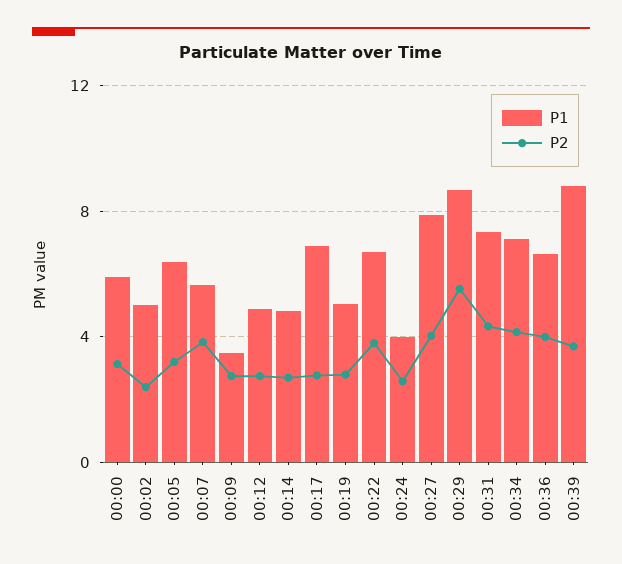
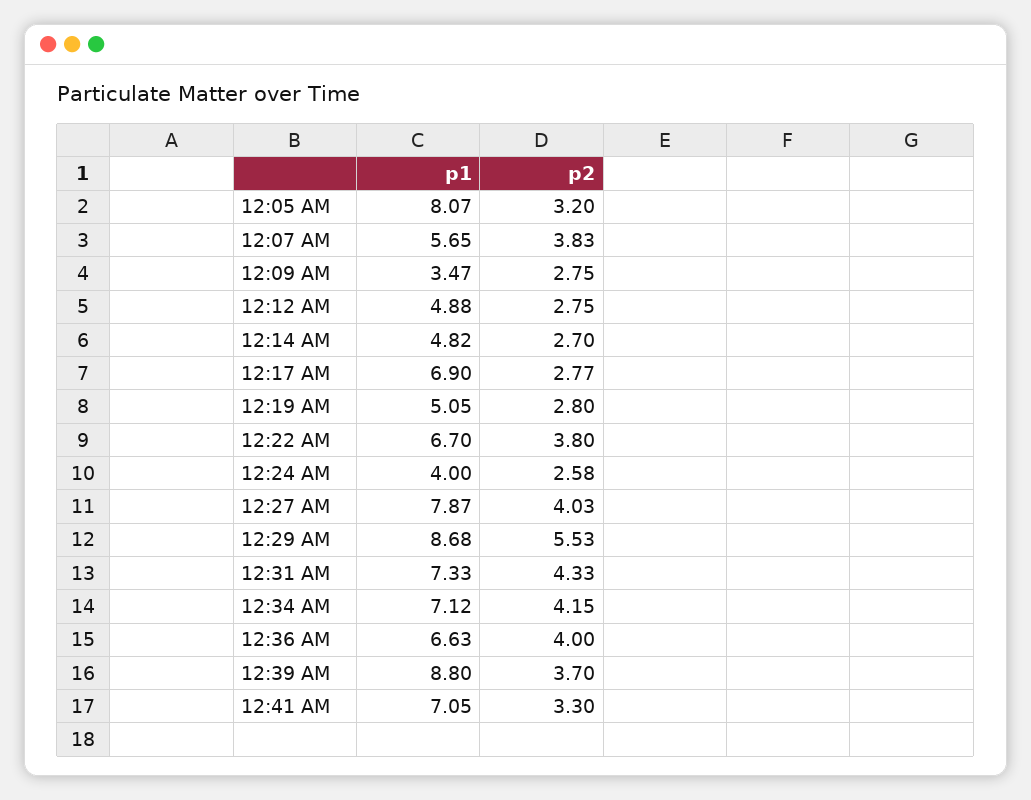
P1, 00:00: 6 -> none
P2, 00:00: 3 -> none
P1, 00:02: 5 -> none
P2, 00:02: 2.5 -> none
P1, 00:05: 6.5 -> 8.07
P1, 12:41 AM: none -> 7.05
P2, 12:41 AM: none -> 3.3

